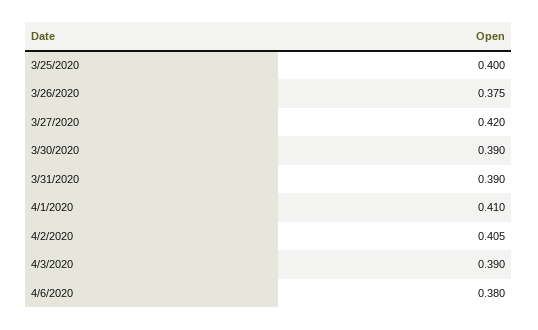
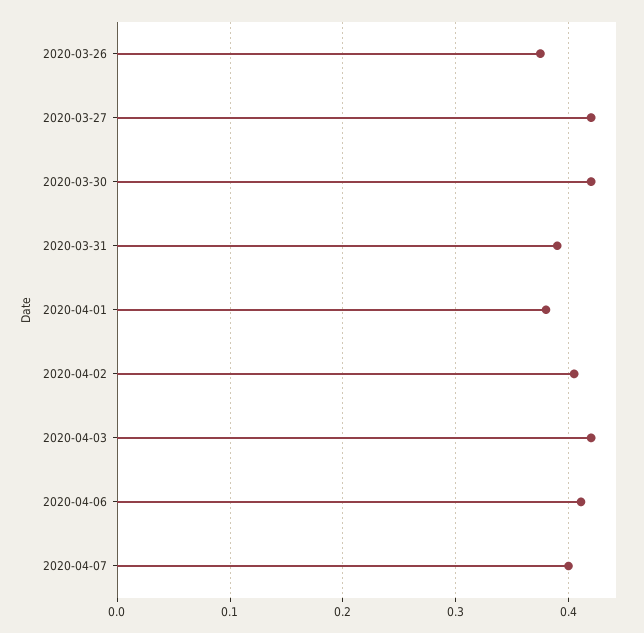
3/25/2020: 0.4 -> none
3/30/2020: 0.39 -> 0.42
4/1/2020: 0.41 -> 0.38
4/3/2020: 0.39 -> 0.42
4/6/2020: 0.38 -> 0.41
2020-04-07: none -> 0.4

